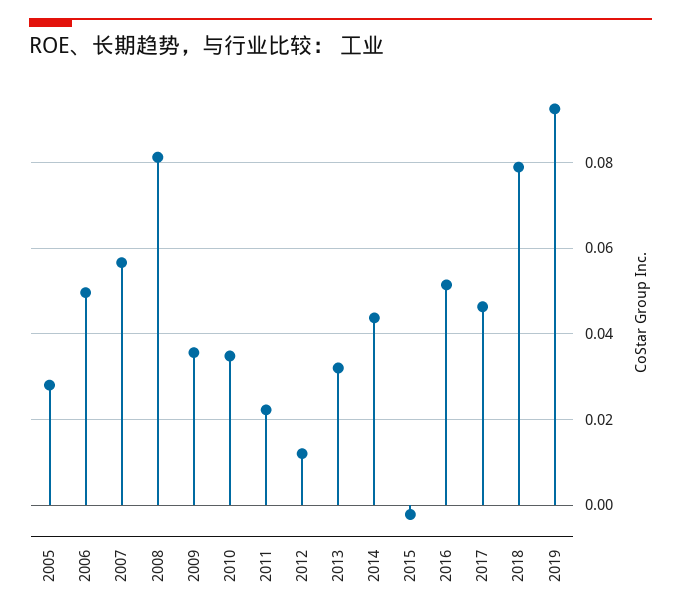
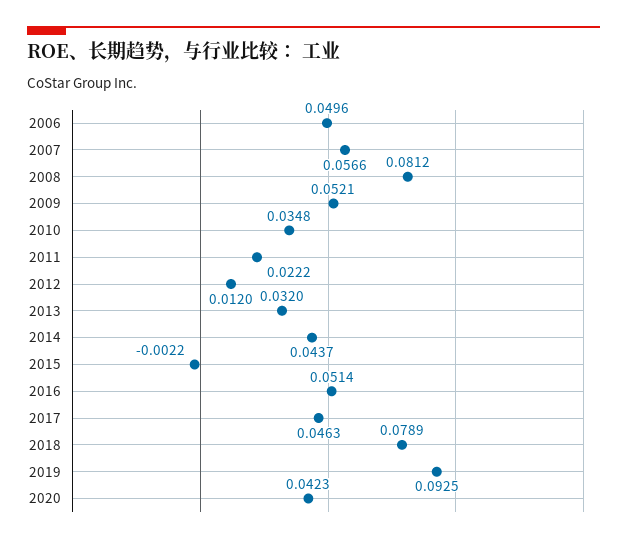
2005: 0.028 -> none
2009: 0.036 -> 0.0521
2020: none -> 0.0423

